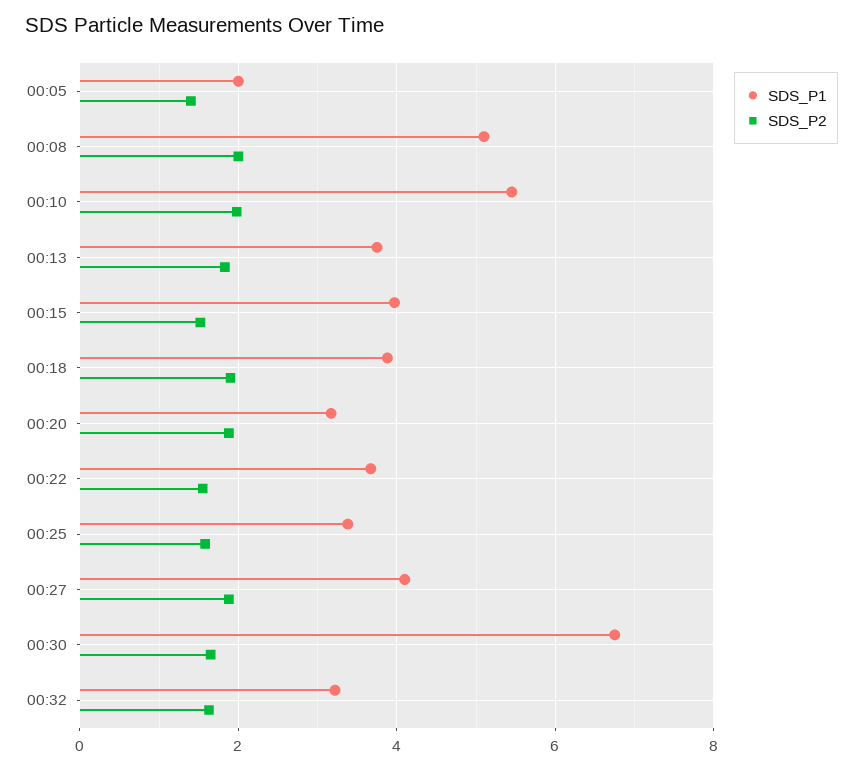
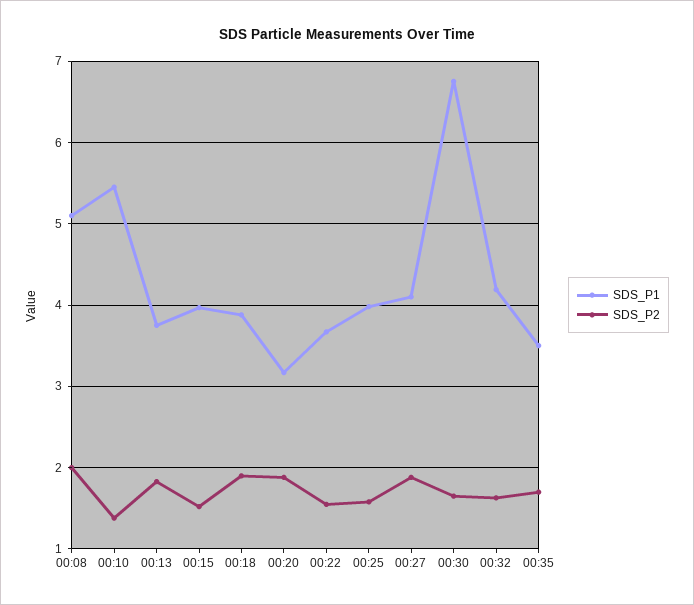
SDS_P1, 00:05: 2 -> none
SDS_P2, 00:05: 1.4 -> none
SDS_P2, 00:10: 2 -> 1.4
SDS_P1, 00:25: 3.4 -> 4
SDS_P1, 00:32: 3.2 -> 4.2
SDS_P1, 00:35: none -> 3.5
SDS_P2, 00:35: none -> 1.7

